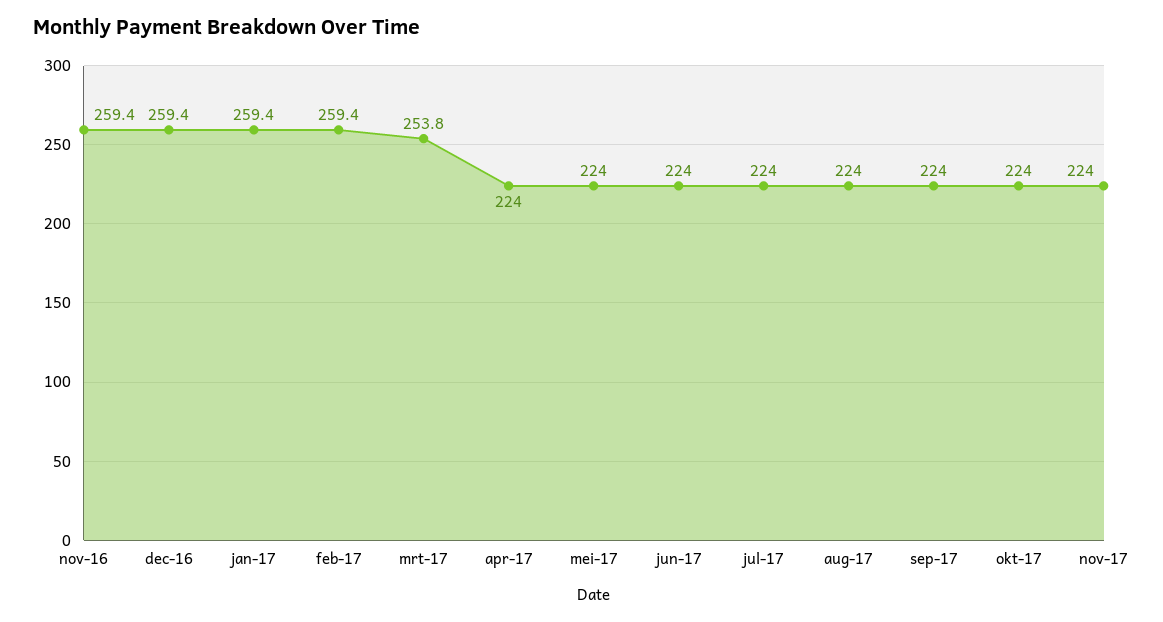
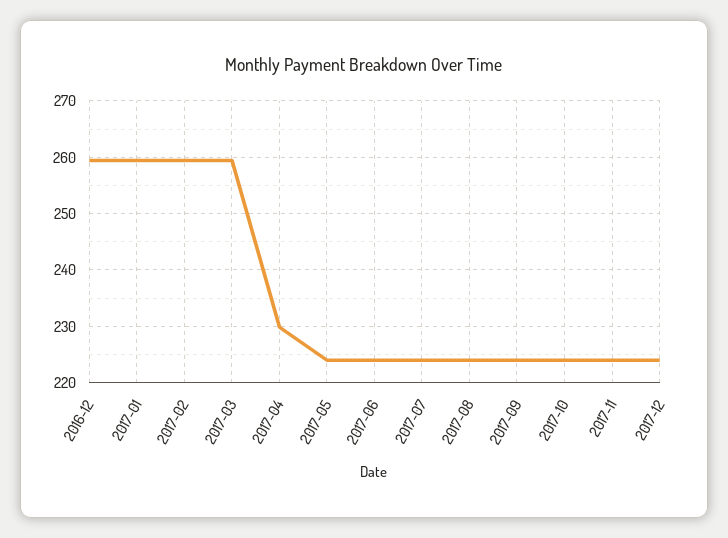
nov-16: 259.4 -> none
mrt-17: 253.8 -> 260
apr-17: 224 -> 230
2017-12: none -> 224

